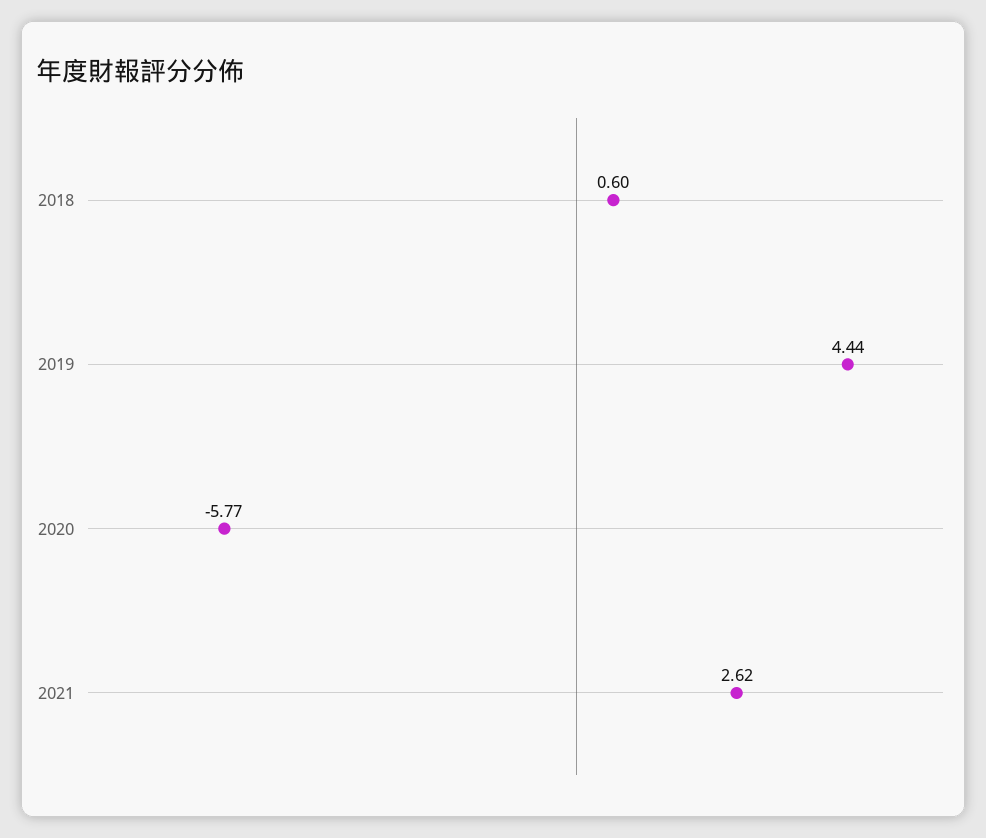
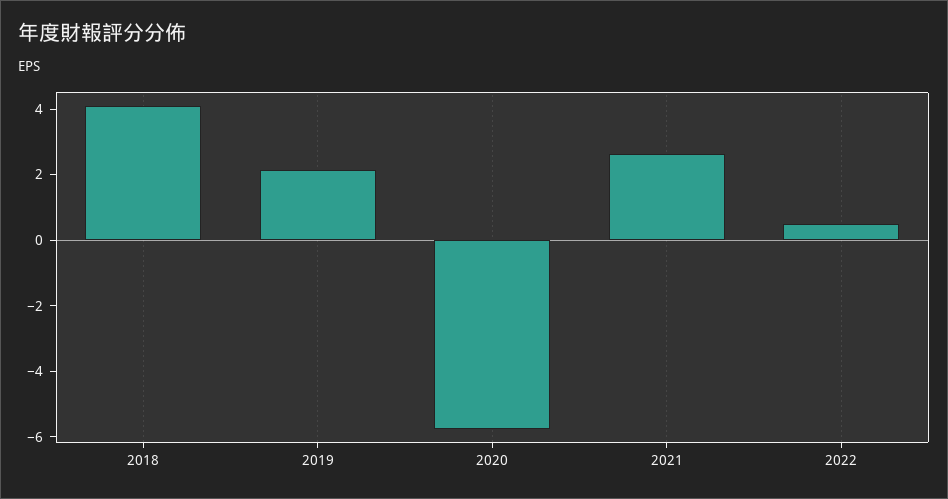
2018: 0.6 -> 4
2019: 4.44 -> 2
2022: none -> 0.5

